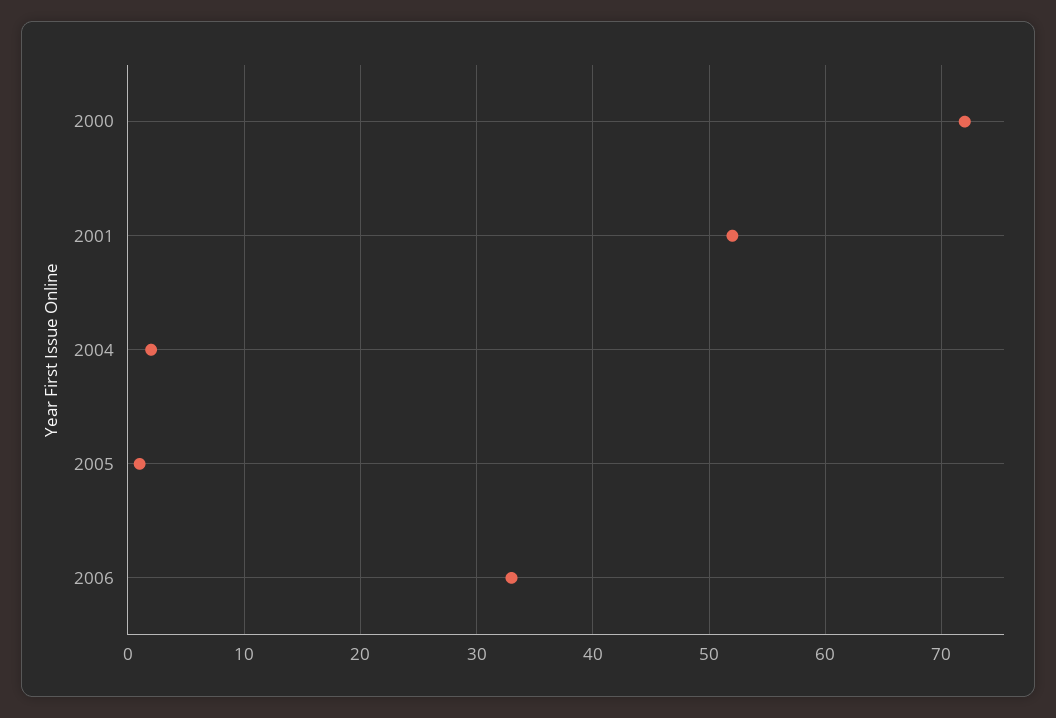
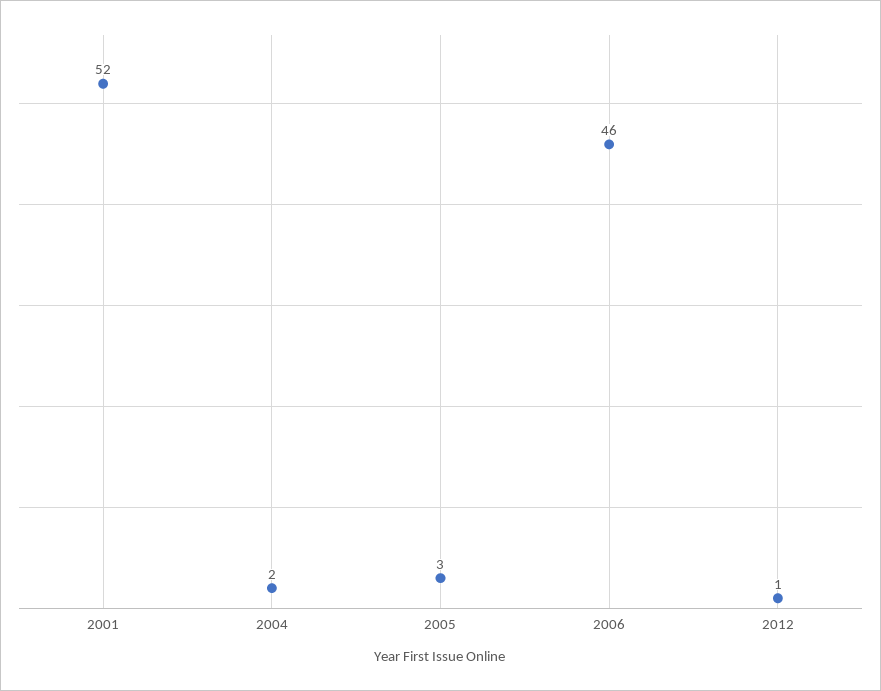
2000: 72 -> none
2005: 1 -> 3
2006: 33 -> 46
2012: none -> 1

